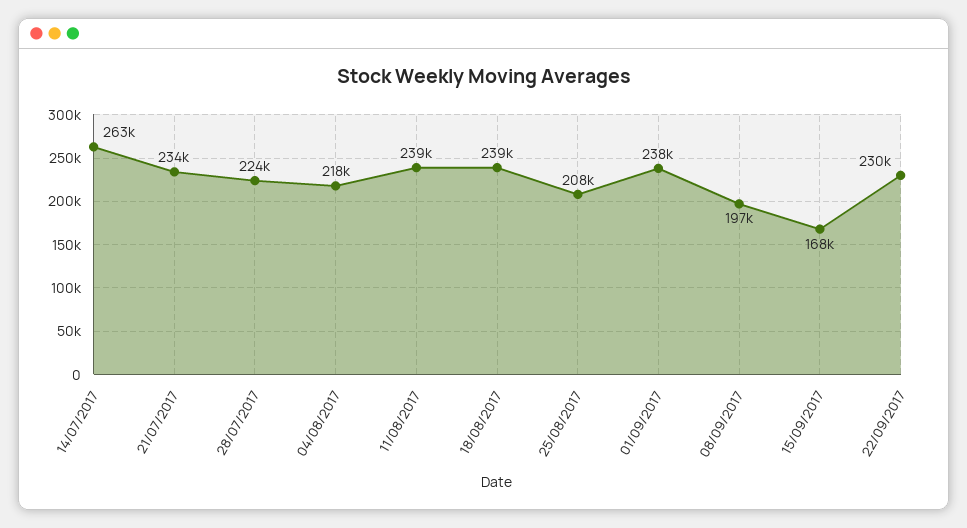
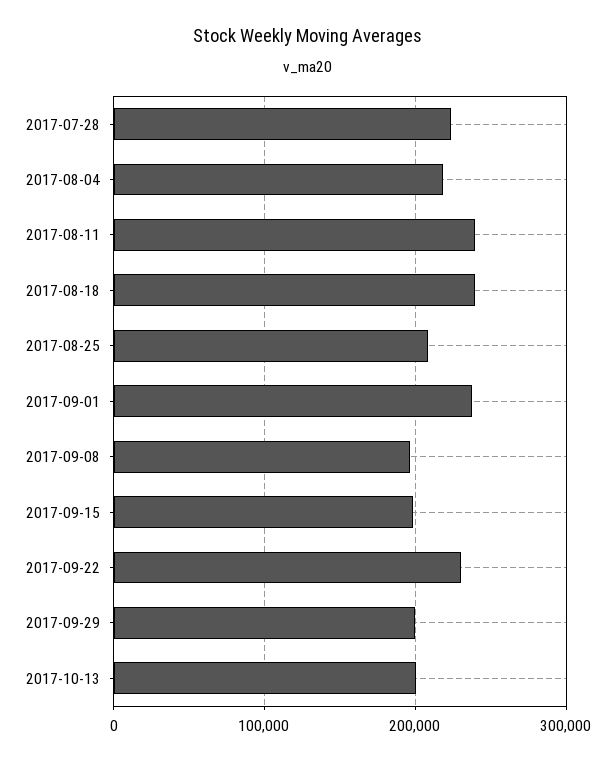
14/07/2017: 263000 -> none
21/07/2017: 234000 -> none
15/09/2017: 168000 -> 200000
2017-09-29: none -> 200000
2017-10-13: none -> 200000

